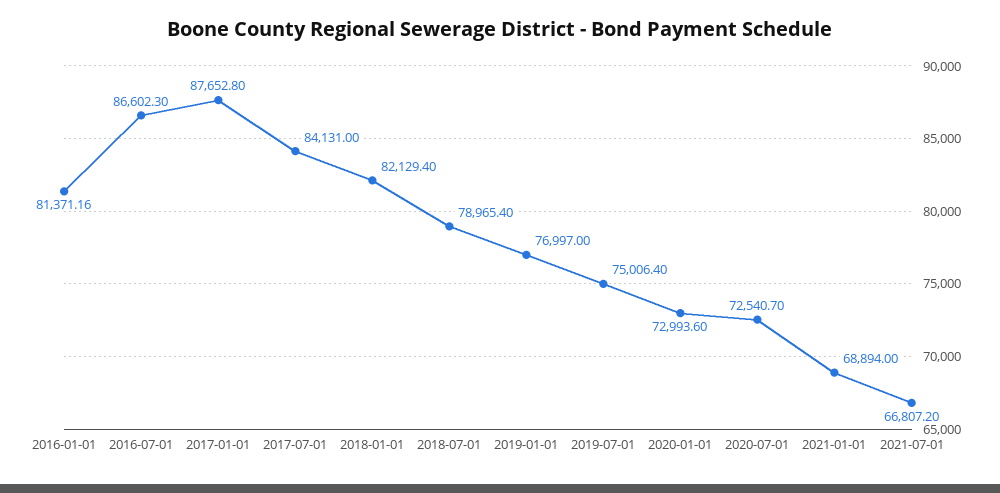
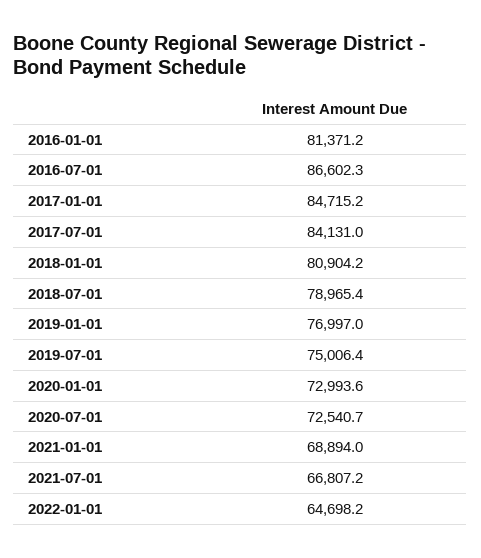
2017-01-01: 87652.8 -> 84715.2
2018-01-01: 82129.4 -> 80904.2
2022-01-01: none -> 64698.2

